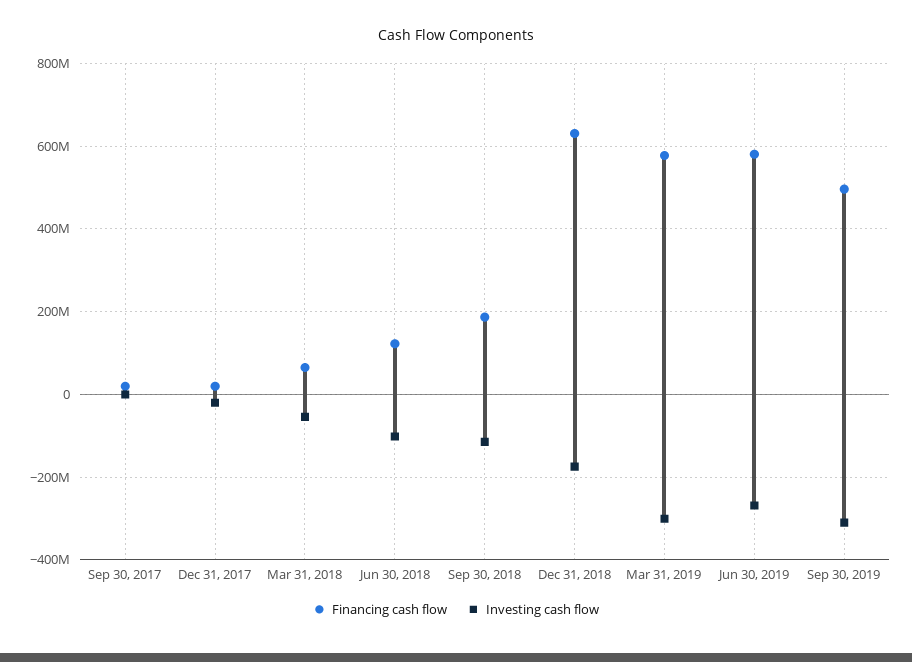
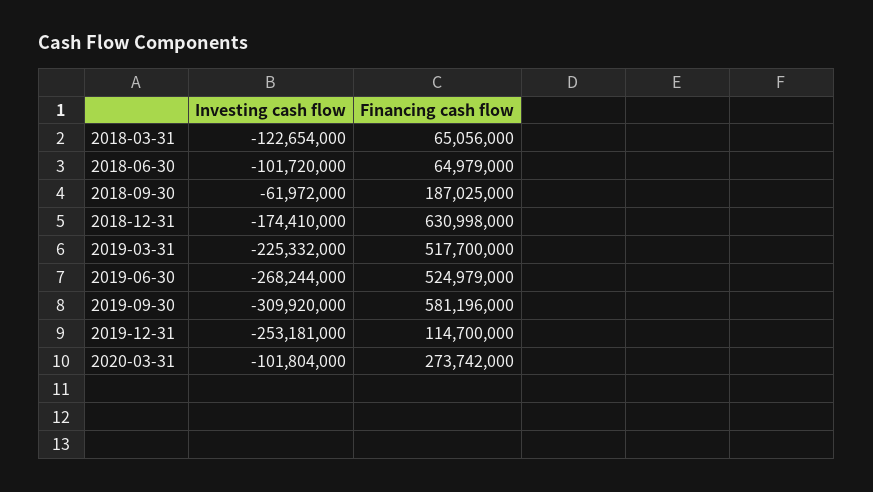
Financing cash flow, Sep 30, 2017: 20000000 -> none
Investing cash flow, Sep 30, 2017: 0 -> none
Financing cash flow, Dec 31, 2017: 20000000 -> none
Investing cash flow, Dec 31, 2017: -20000000 -> none
Investing cash flow, Mar 31, 2018: -60000000 -> -122654000
Financing cash flow, Jun 30, 2018: 120000000 -> 64979000
Investing cash flow, Sep 30, 2018: -120000000 -> -61972000
Financing cash flow, Mar 31, 2019: 580000000 -> 517700000
Investing cash flow, Mar 31, 2019: -300000000 -> -225332000
Financing cash flow, Jun 30, 2019: 580000000 -> 524979000
Financing cash flow, Sep 30, 2019: 500000000 -> 581196000
Investing cash flow, 2019-12-31: none -> -253181000
Financing cash flow, 2019-12-31: none -> 114700000
Investing cash flow, 2020-03-31: none -> -101804000
Financing cash flow, 2020-03-31: none -> 273742000

